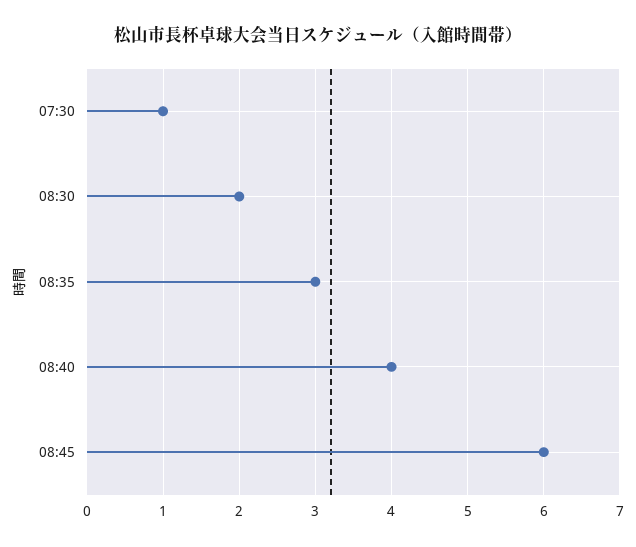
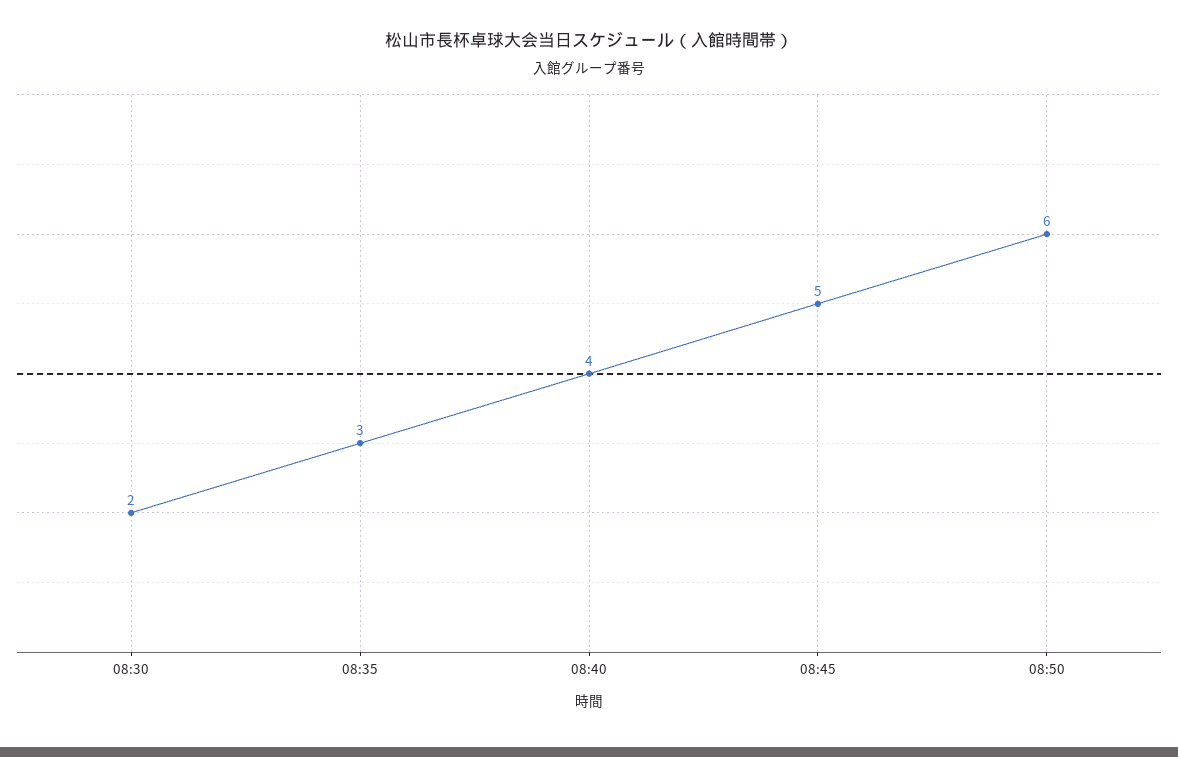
07:30: 1 -> none
08:45: 6 -> 5
08:50: none -> 6

